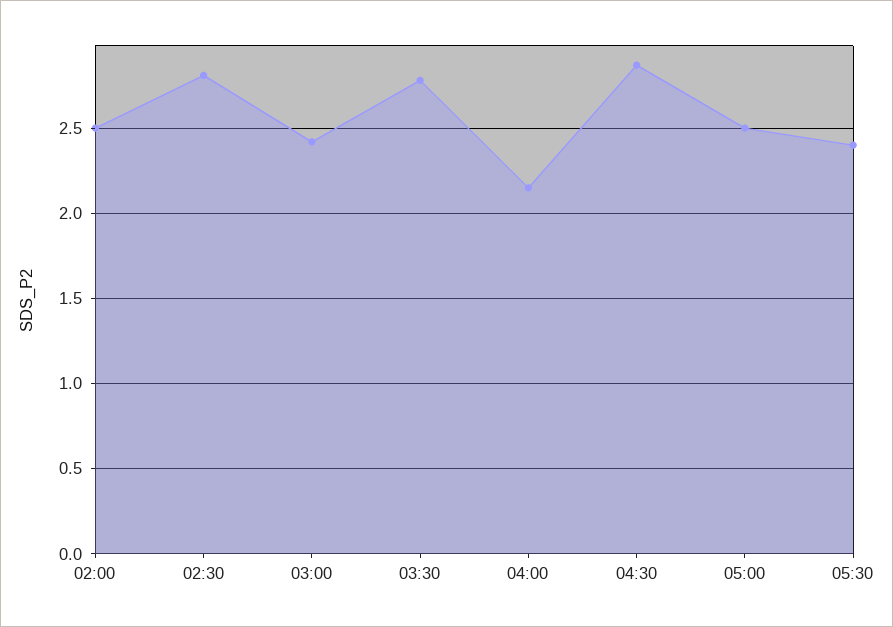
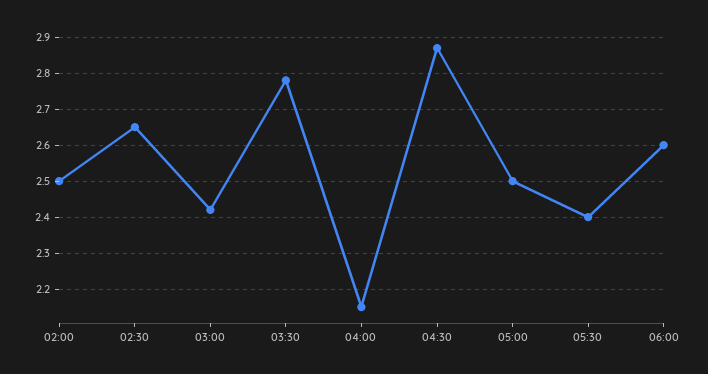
02:30: 2.8 -> 2.65
06:00: none -> 2.6

